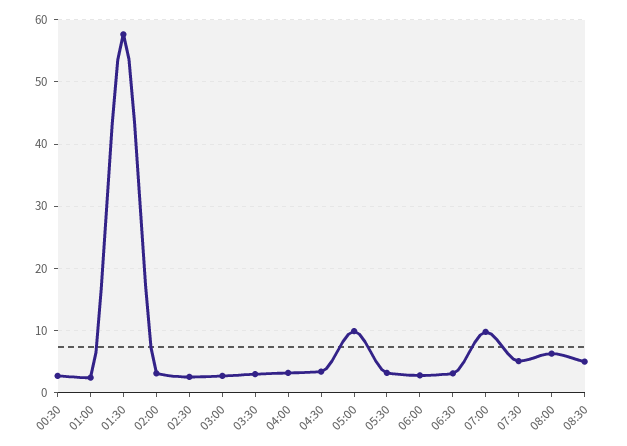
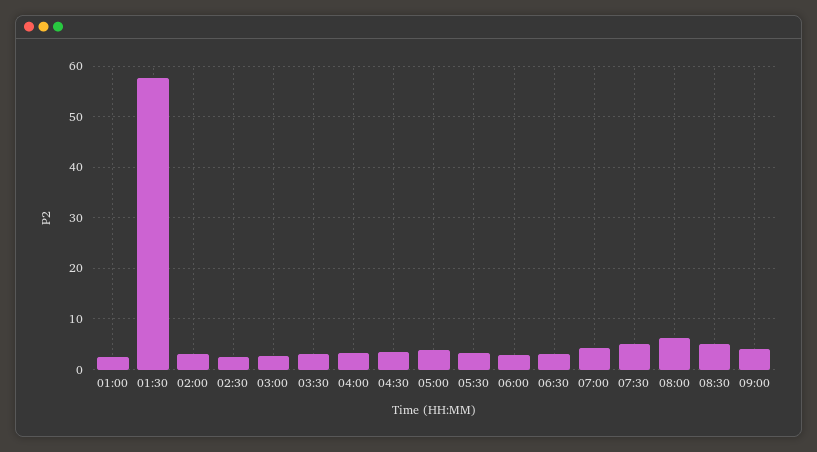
00:30: 3 -> none
05:00: 10 -> 4
07:00: 10 -> 4
09:00: none -> 4

